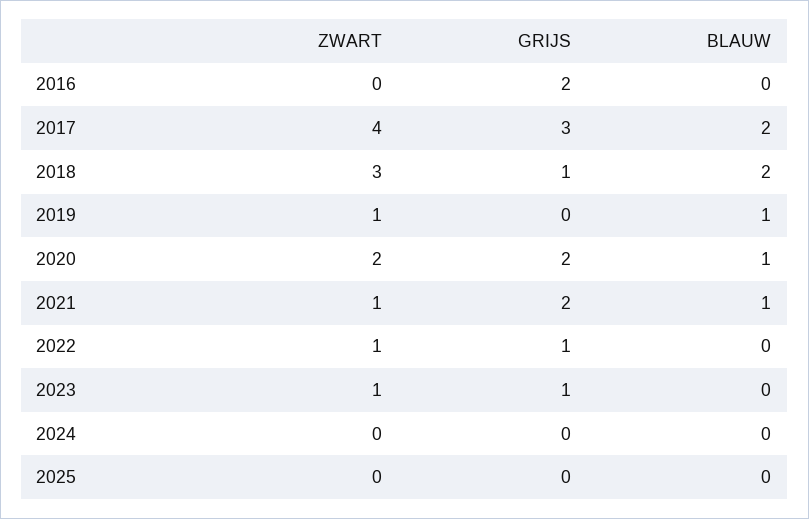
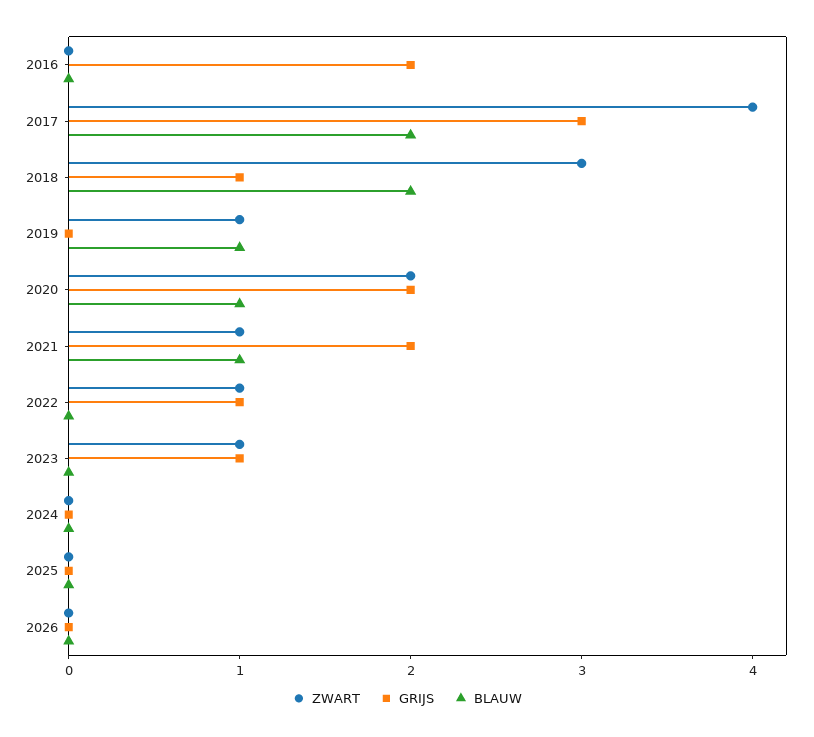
ZWART, 2026: none -> 0
GRIJS, 2026: none -> 0
BLAUW, 2026: none -> 0

